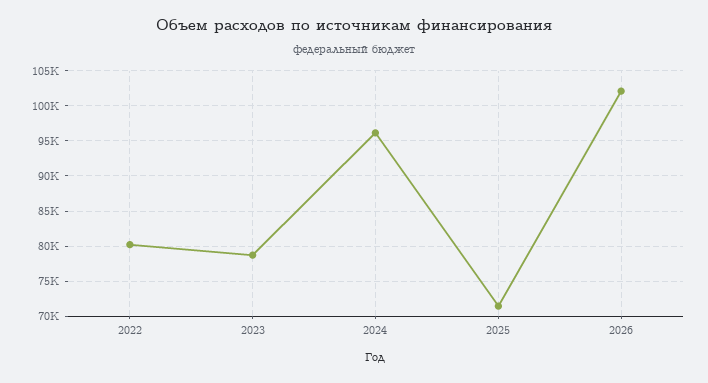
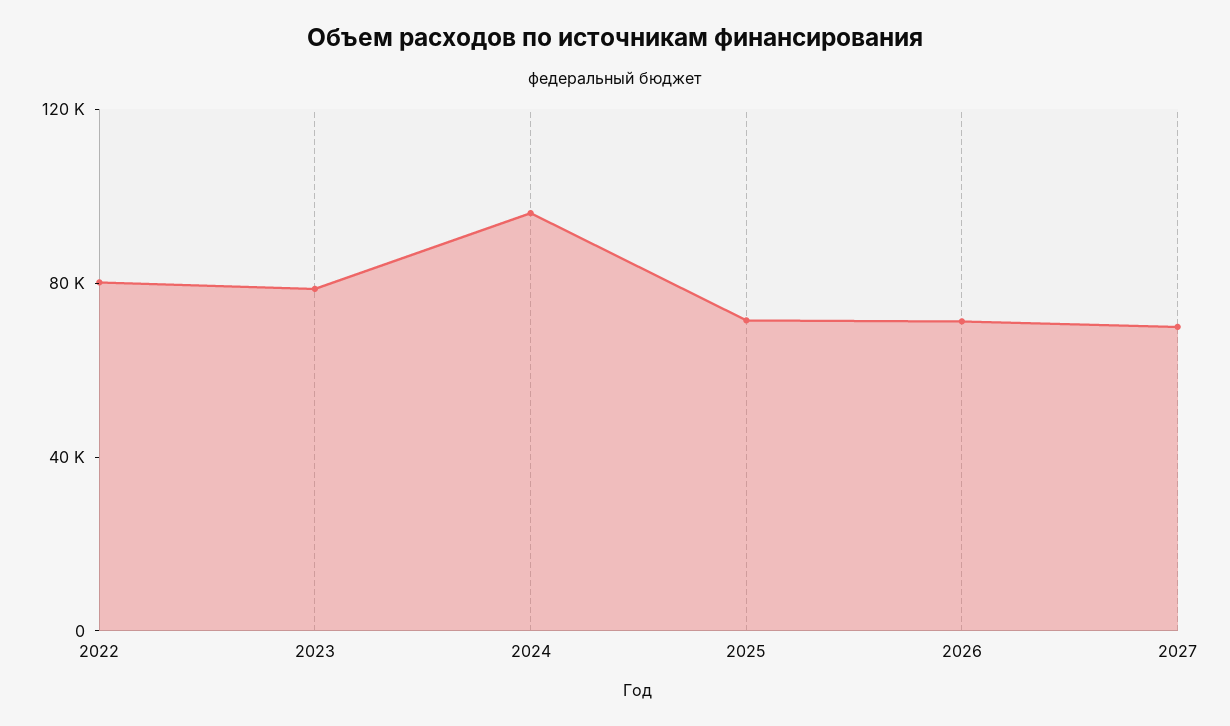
2026: 102000 -> 70000
2027: none -> 70000

